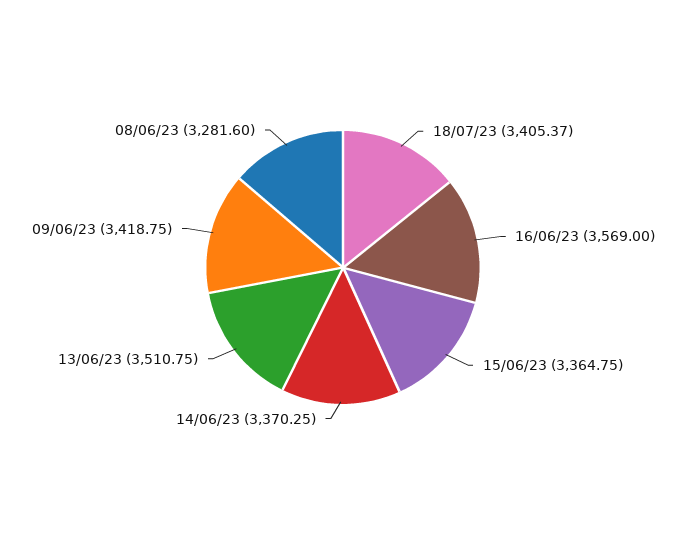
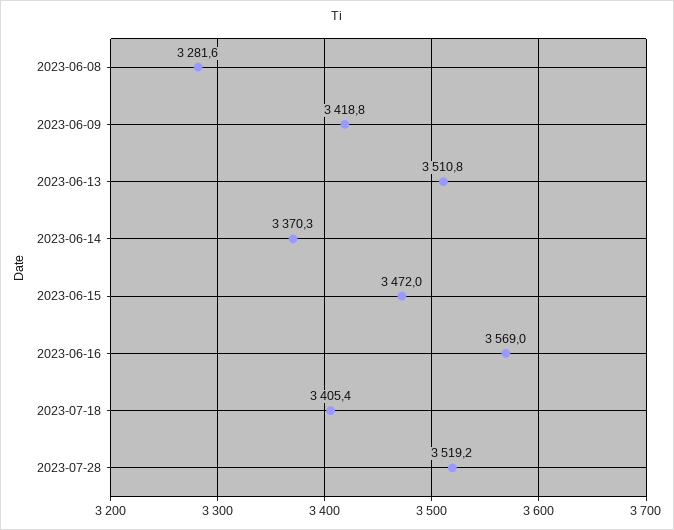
15/06/23: 3364.75 -> 3472
2023-07-28: none -> 3519.2

